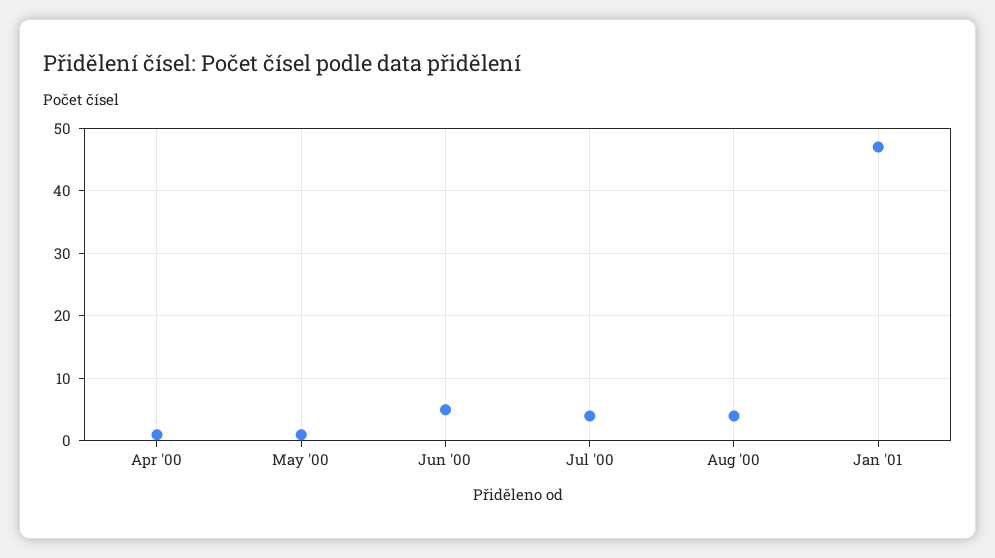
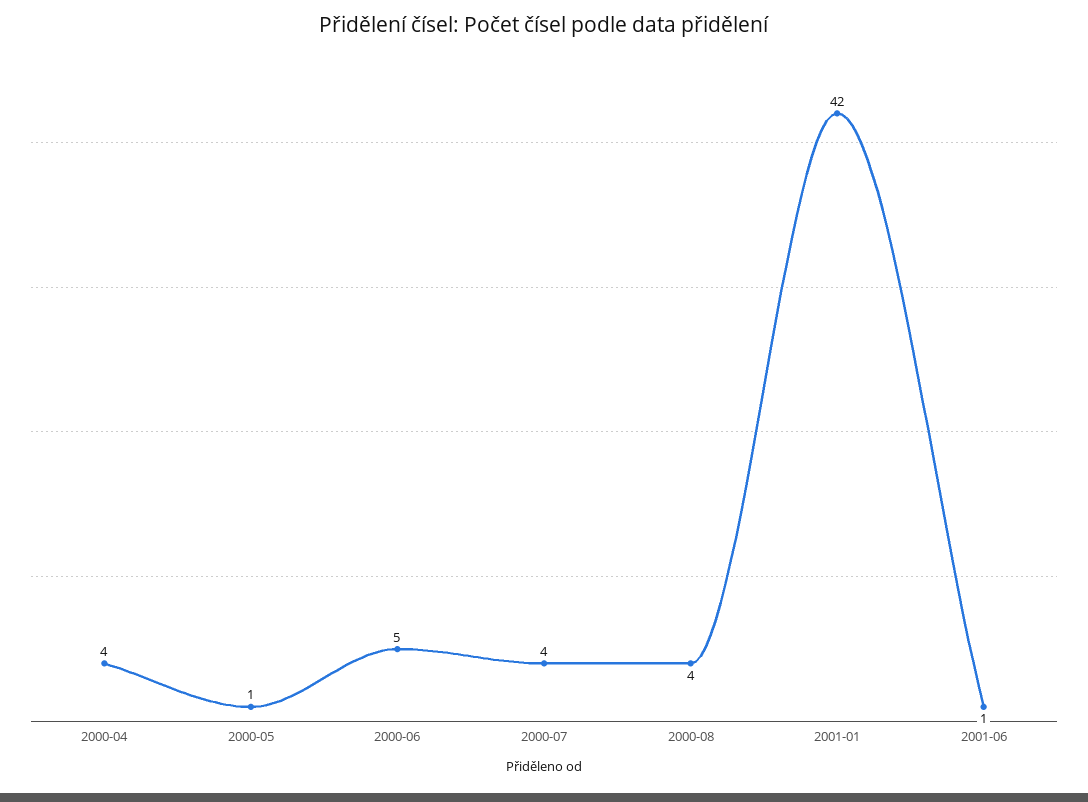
Apr '00: 1 -> 4
Jan '01: 47 -> 42
2001-06: none -> 1

